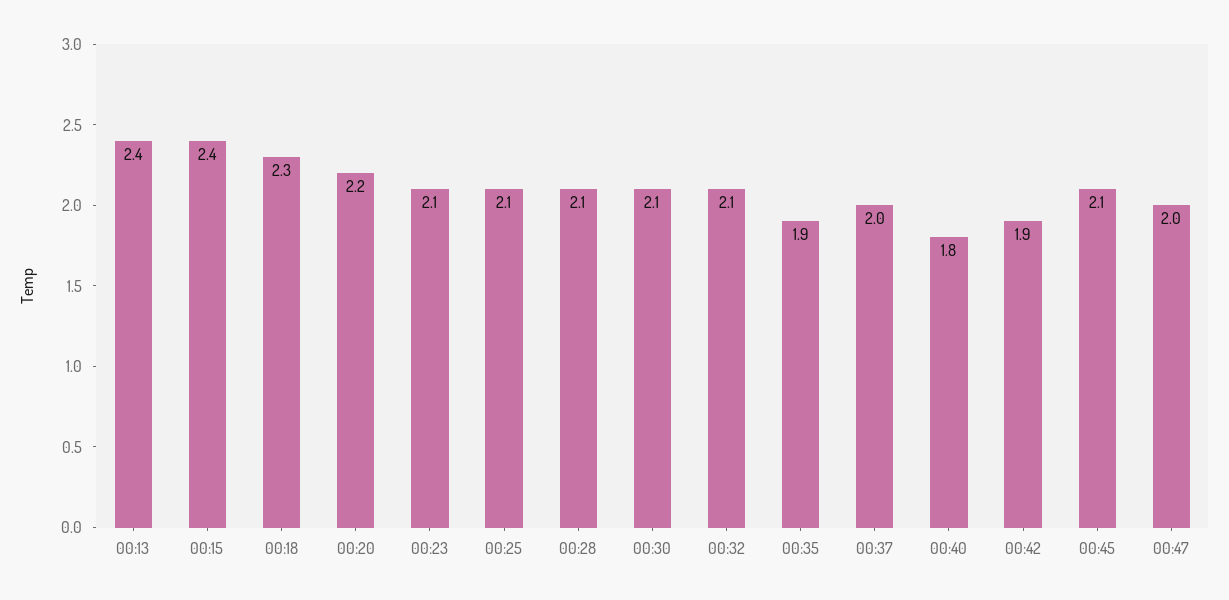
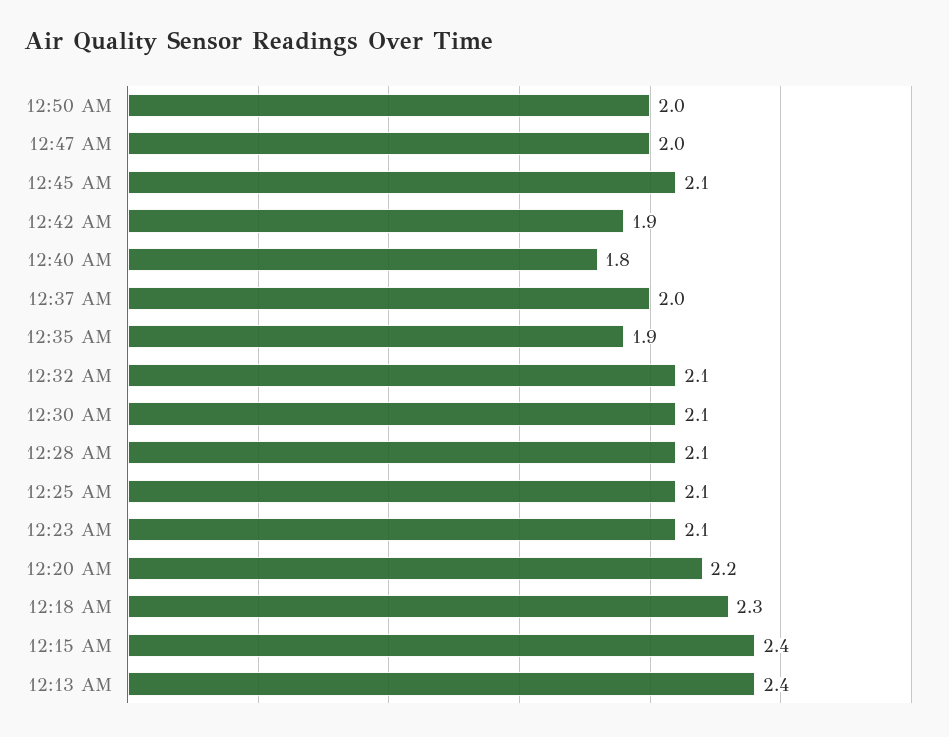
12:50 AM: none -> 2

